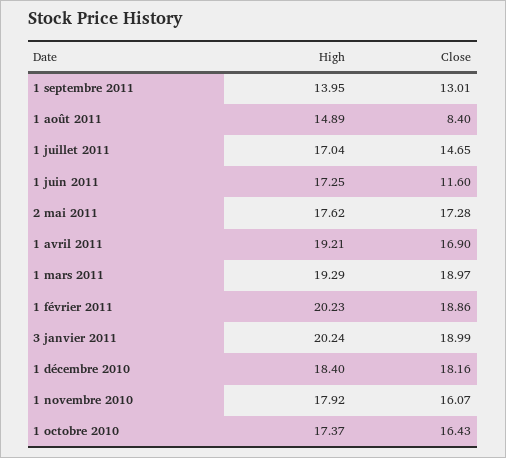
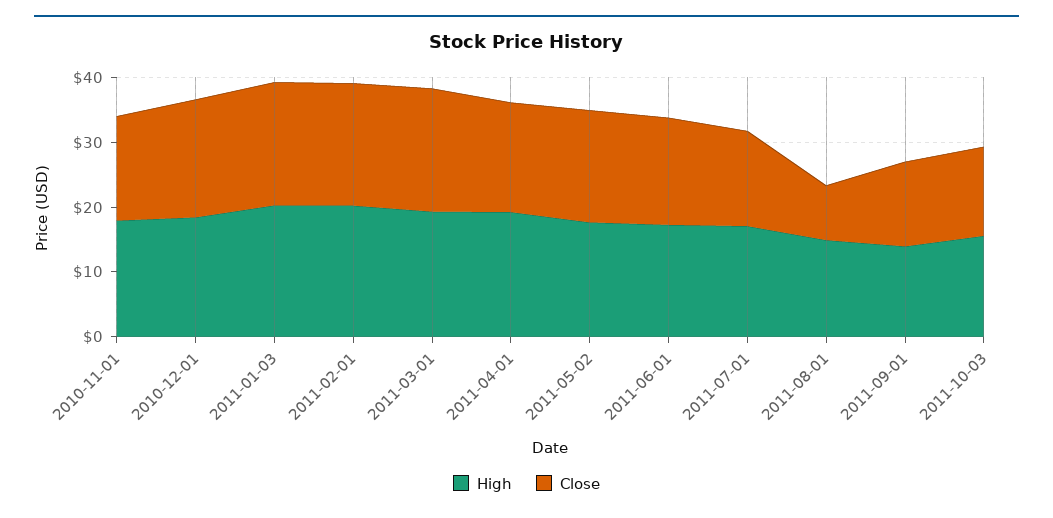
Close, 1 juin 2011: 11.6 -> 16
High, 1 octobre 2010: 17.37 -> none
Close, 1 octobre 2010: 16.43 -> none
High, 2011-10-03: none -> 16
Close, 2011-10-03: none -> 14

